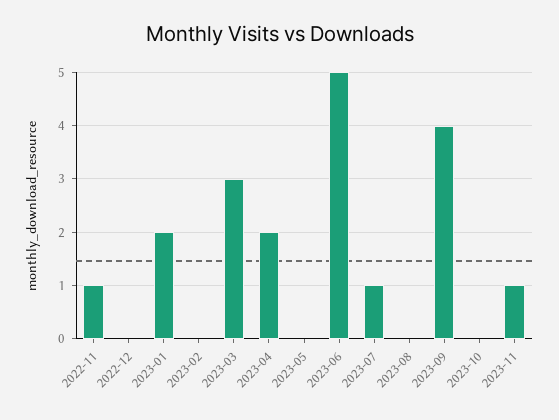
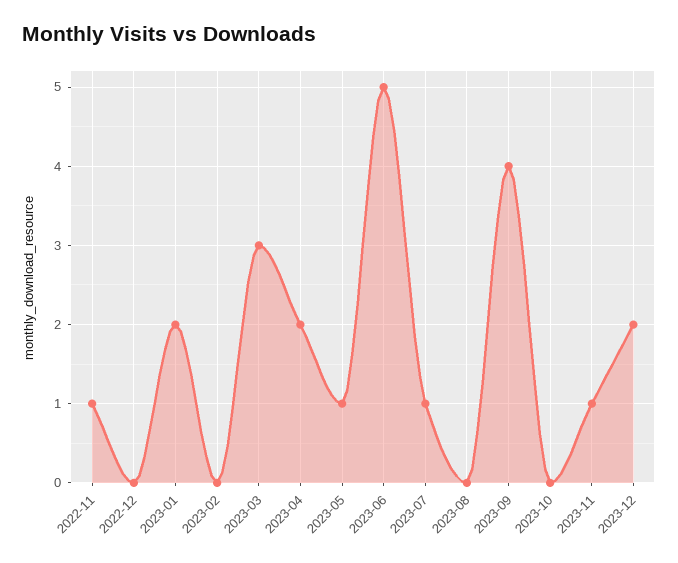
2023-05: 0 -> 1
2023-12: none -> 2

